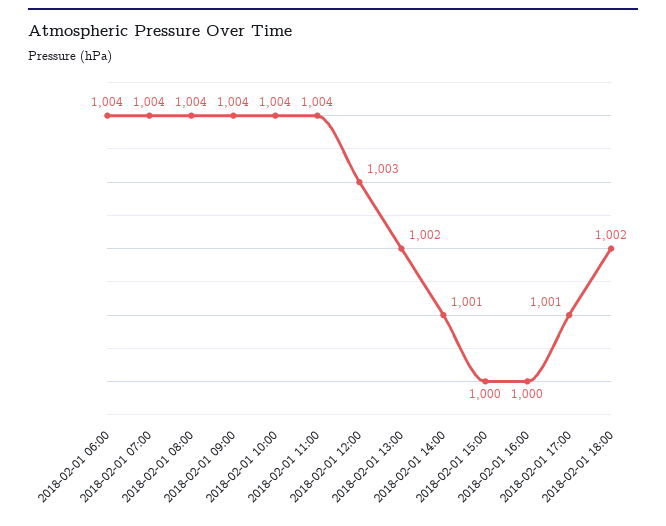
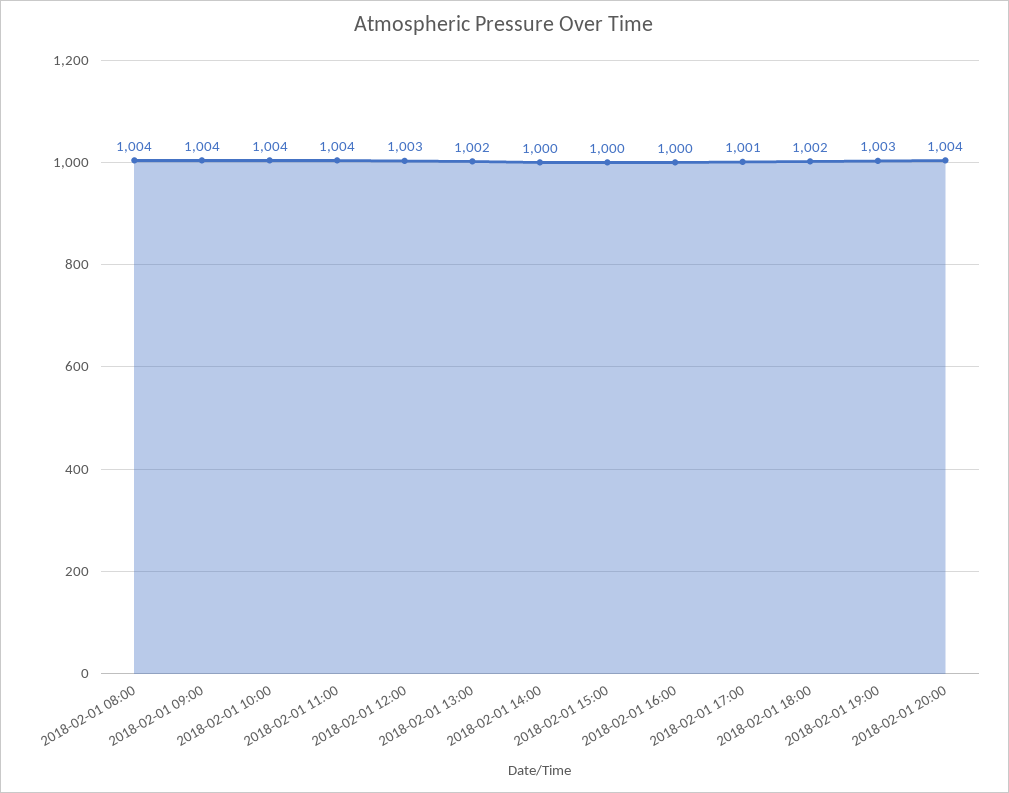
2018-02-01 06:00: 1004 -> none
2018-02-01 07:00: 1004 -> none
2018-02-01 14:00: 1001 -> 1000
2018-02-01 19:00: none -> 1003
2018-02-01 20:00: none -> 1004

